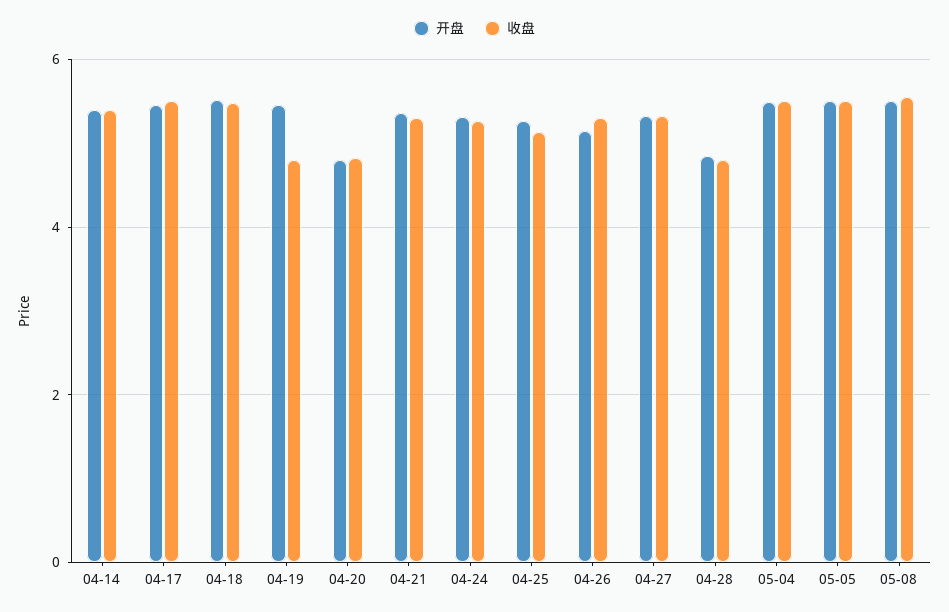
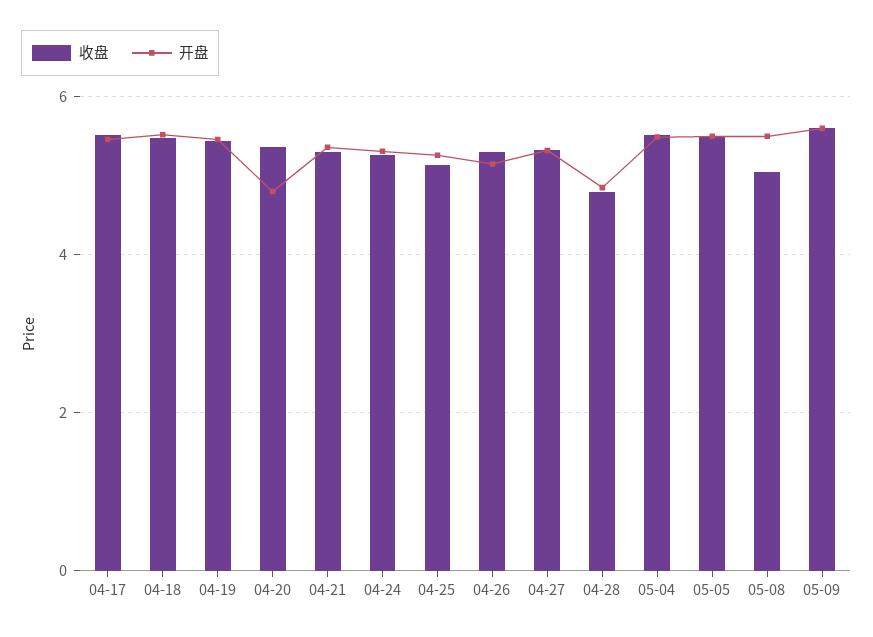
开盘, 04-14: 5.4 -> none
收盘, 04-14: 5.4 -> none
收盘, 04-19: 4.8 -> 5.4
收盘, 04-20: 4.8 -> 5.4
收盘, 05-08: 5.6 -> 5
收盘, 05-09: none -> 5.6
开盘, 05-09: none -> 5.6

